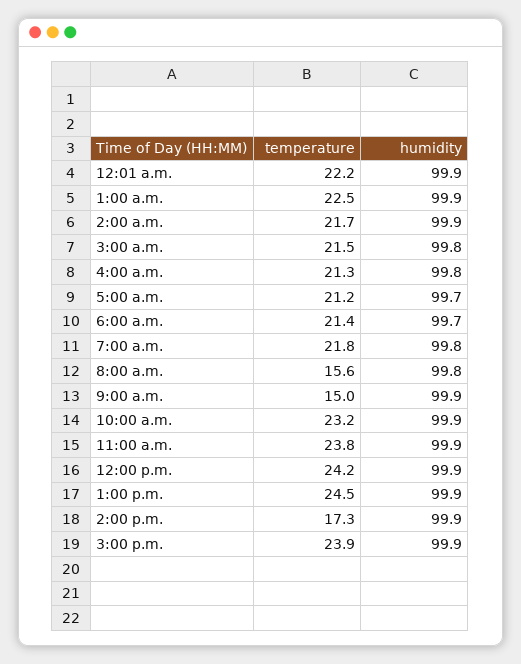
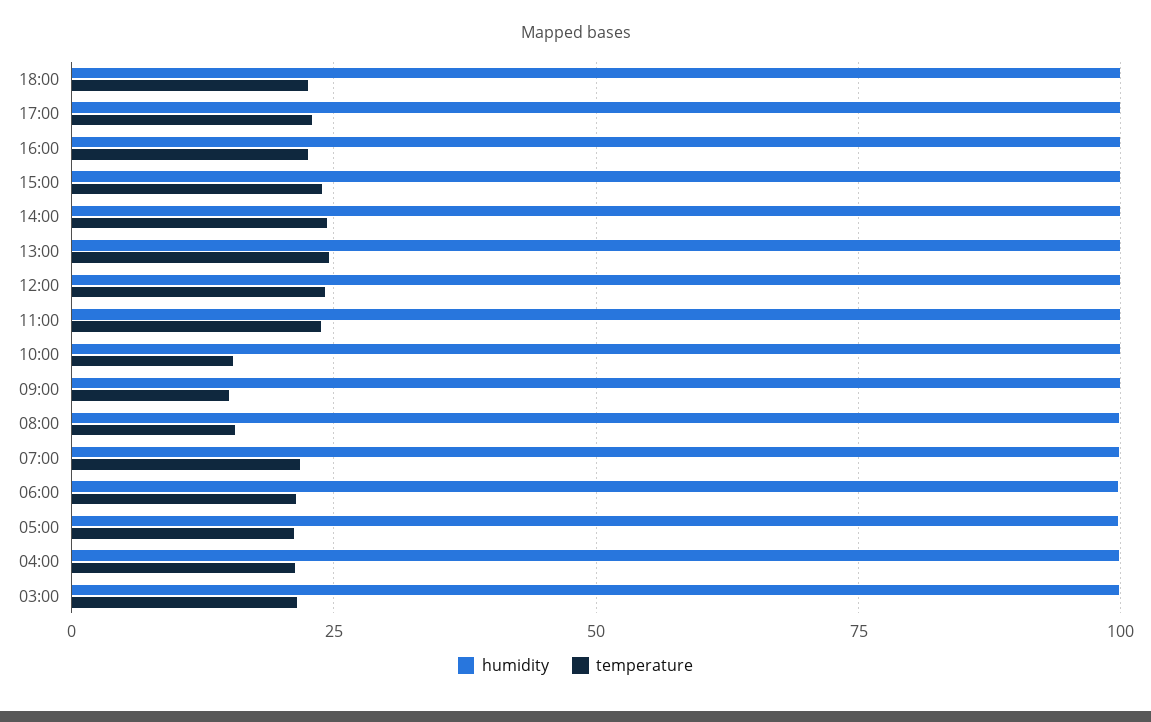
temperature, 12:01 a.m.: 22.2 -> none
humidity, 12:01 a.m.: 99.9 -> none
temperature, 1:00 a.m.: 22.5 -> none
humidity, 1:00 a.m.: 99.9 -> none
temperature, 2:00 a.m.: 21.7 -> none
humidity, 2:00 a.m.: 99.9 -> none
temperature, 10:00 a.m.: 23.2 -> 15
temperature, 2:00 p.m.: 17.3 -> 25
humidity, 18:00: none -> 100
temperature, 18:00: none -> 22.5
humidity, 17:00: none -> 100
temperature, 17:00: none -> 22.5
humidity, 16:00: none -> 100
temperature, 16:00: none -> 22.5

